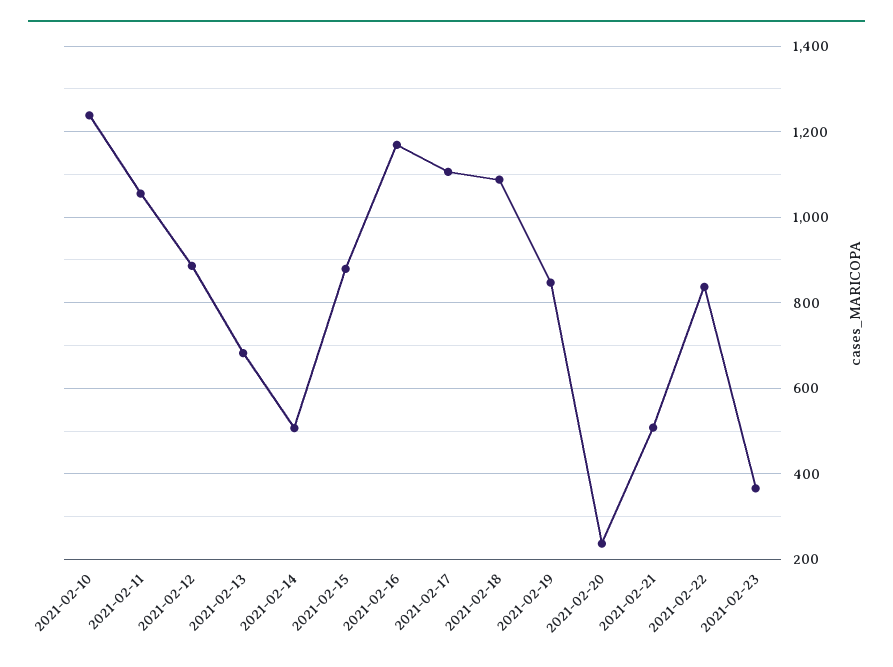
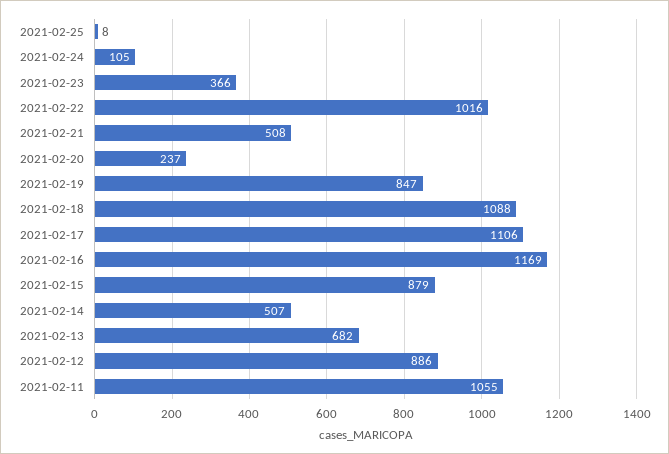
2021-02-10: 1240 -> none
2021-02-22: 840 -> 1016
2021-02-25: none -> 8
2021-02-24: none -> 105

